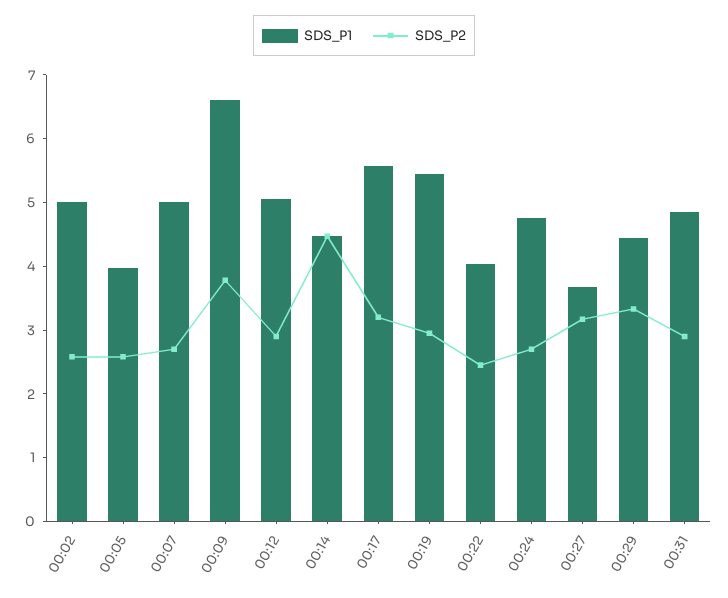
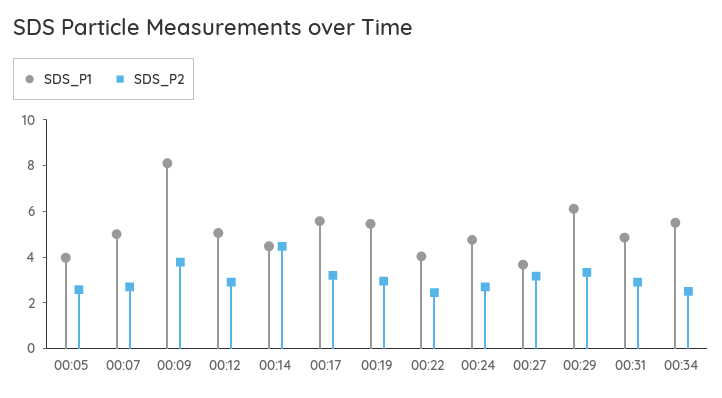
SDS_P1, 00:02: 5 -> none
SDS_P2, 00:02: 2.6 -> none
SDS_P1, 00:09: 6.6 -> 8
SDS_P1, 00:29: 4.4 -> 6
SDS_P1, 00:34: none -> 5.5
SDS_P2, 00:34: none -> 2.5

